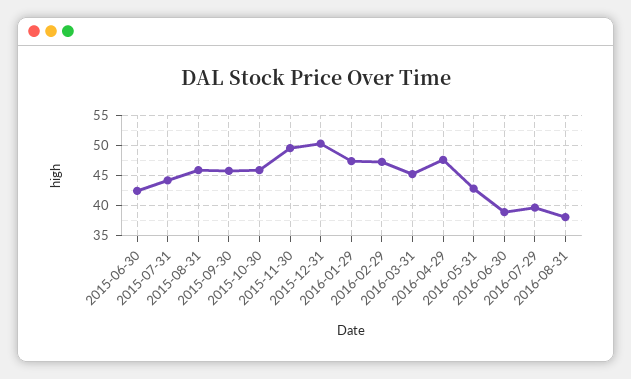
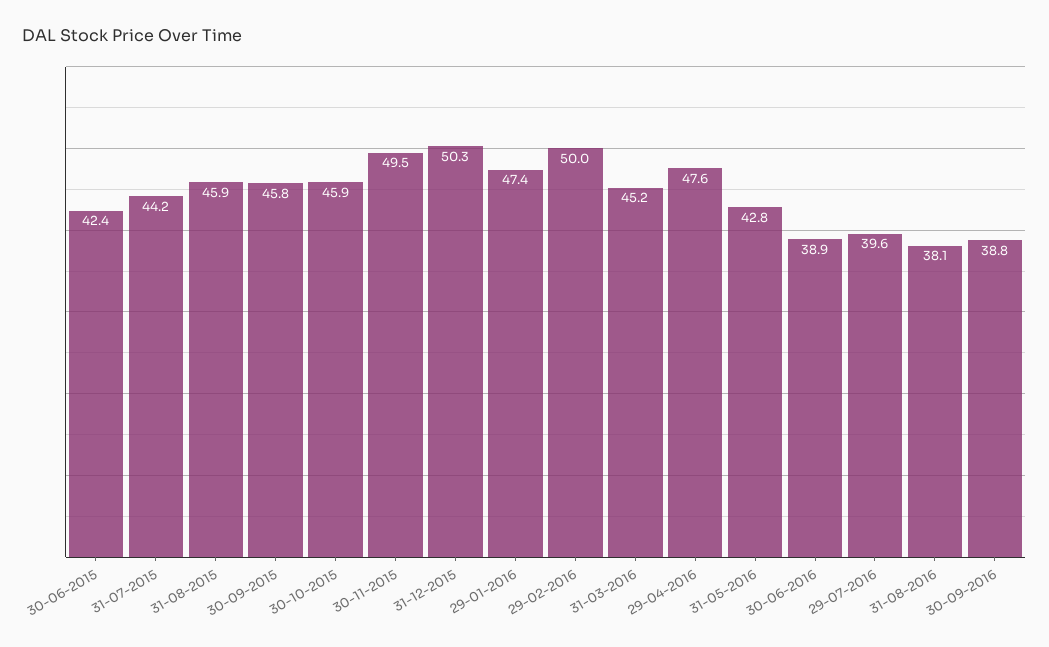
2016-02-29: 47 -> 50
30-09-2016: none -> 38.8

